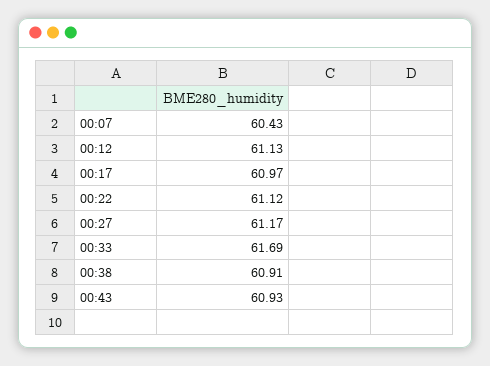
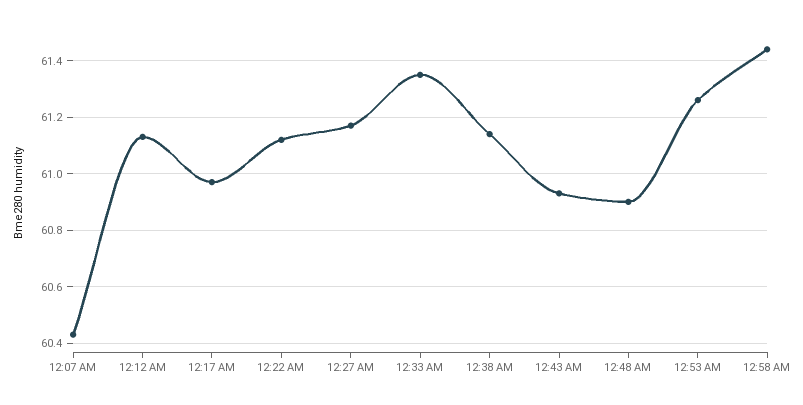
00:33: 61.69 -> 61.35
00:38: 60.91 -> 61.15
12:48 AM: none -> 60.9
12:53 AM: none -> 61.25
12:58 AM: none -> 61.45

